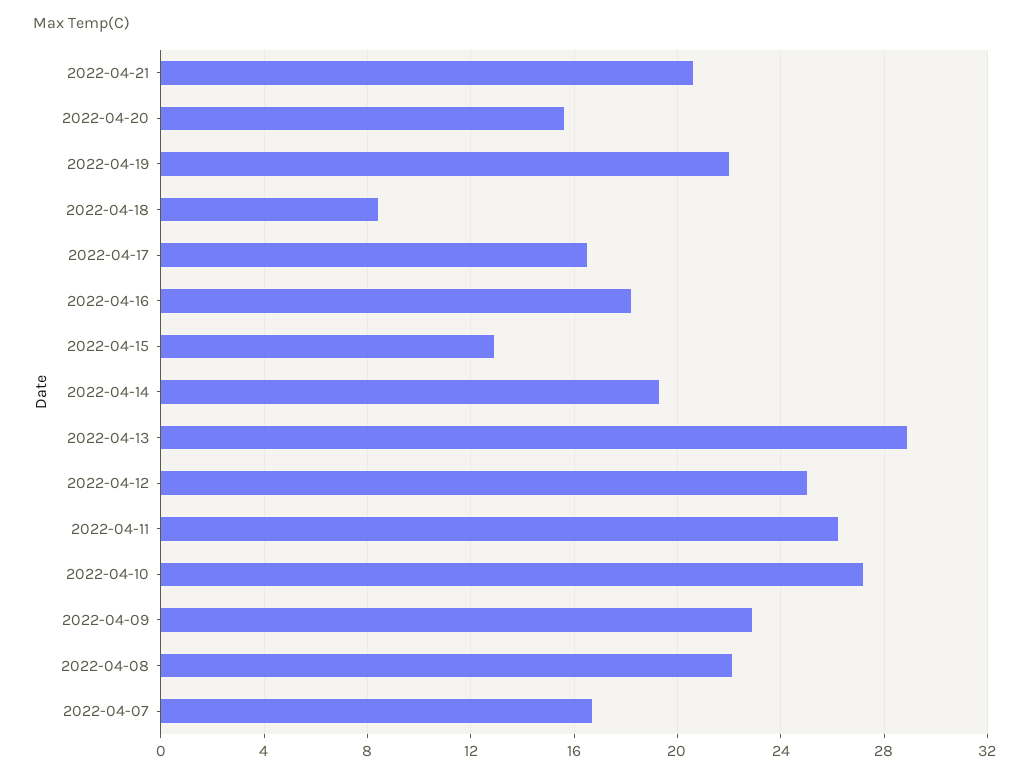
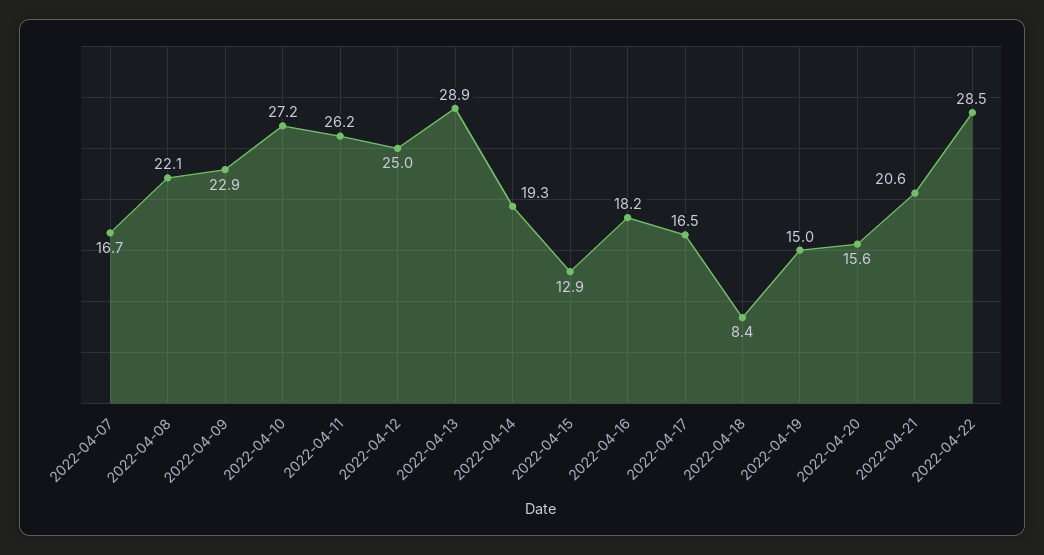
2022-04-19: 22 -> 15
2022-04-22: none -> 28.5

